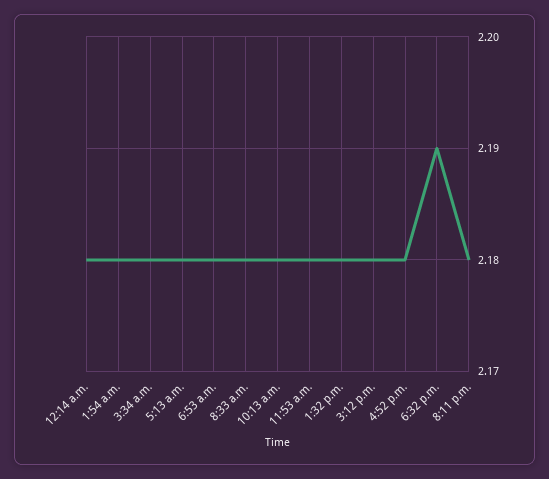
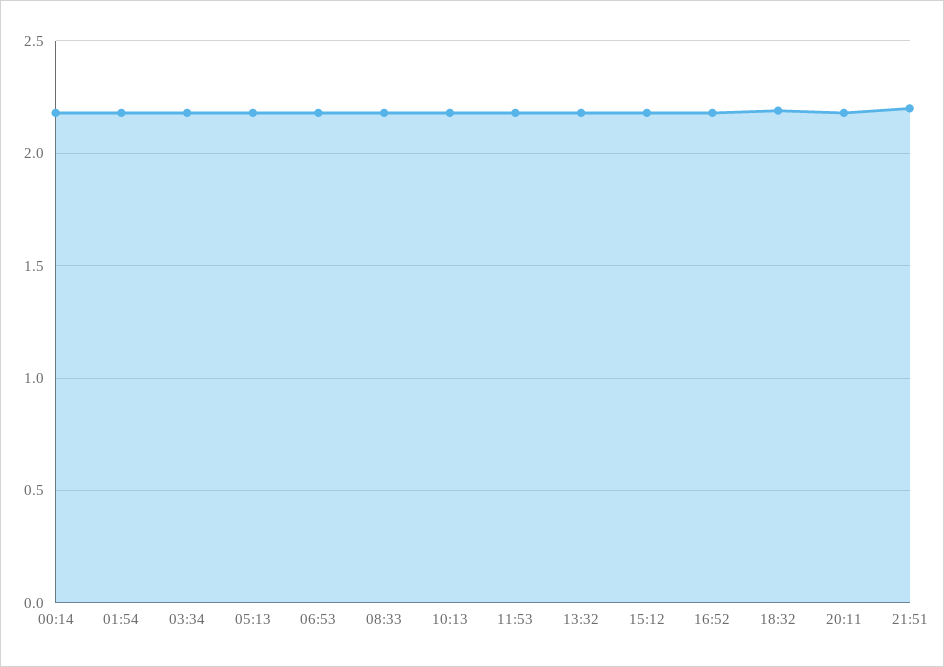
21:51: none -> 2.2

